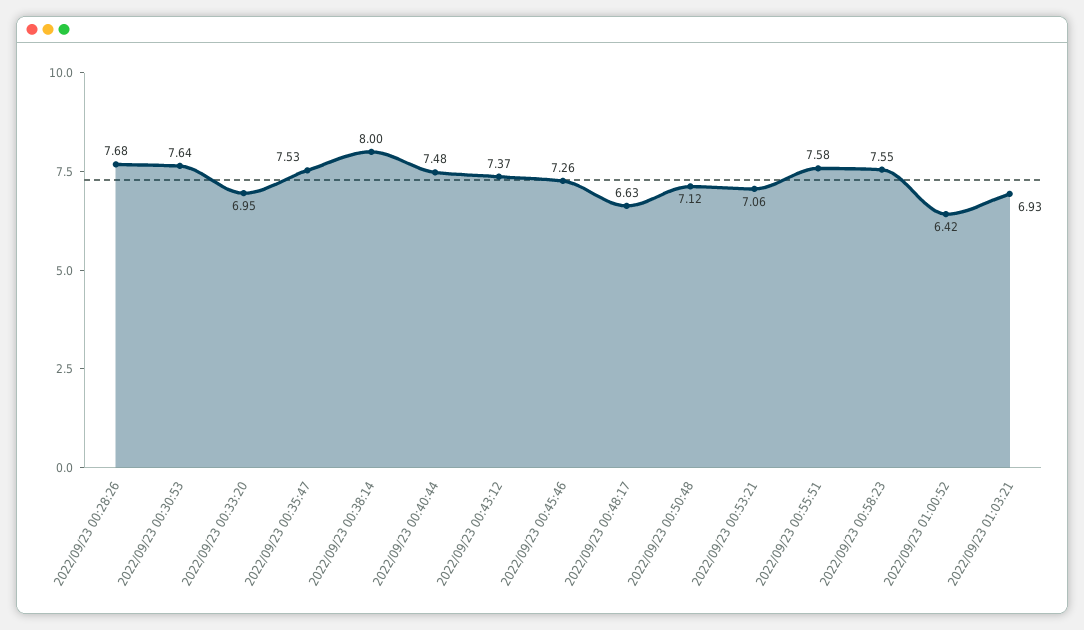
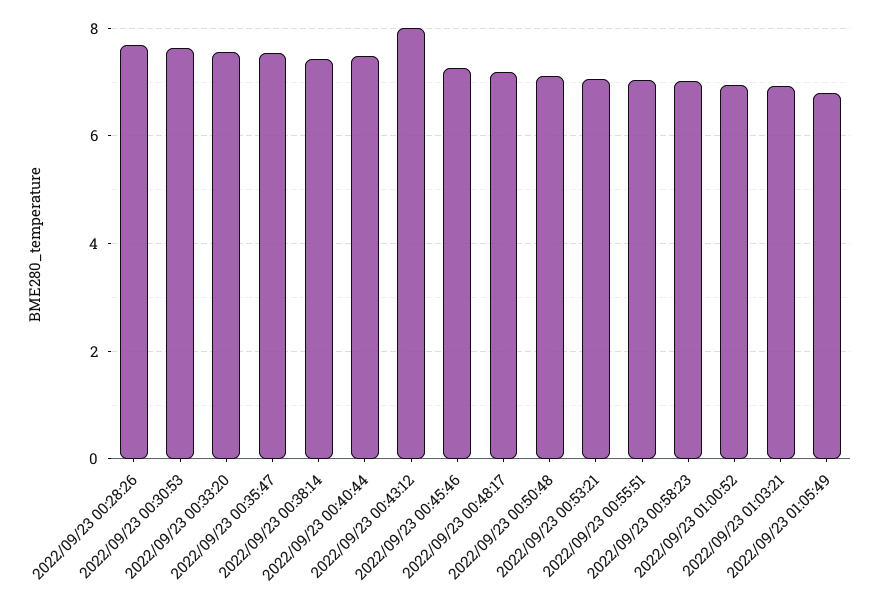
2022/09/23 00:33:20: 6.95 -> 7.6
2022/09/23 00:38:14: 8 -> 7.4
2022/09/23 00:43:12: 7.37 -> 8
2022/09/23 00:48:17: 6.63 -> 7.2
2022/09/23 00:55:51: 7.58 -> 7
2022/09/23 00:58:23: 7.55 -> 7
2022/09/23 01:00:52: 6.42 -> 7
2022/09/23 01:05:49: none -> 6.8

